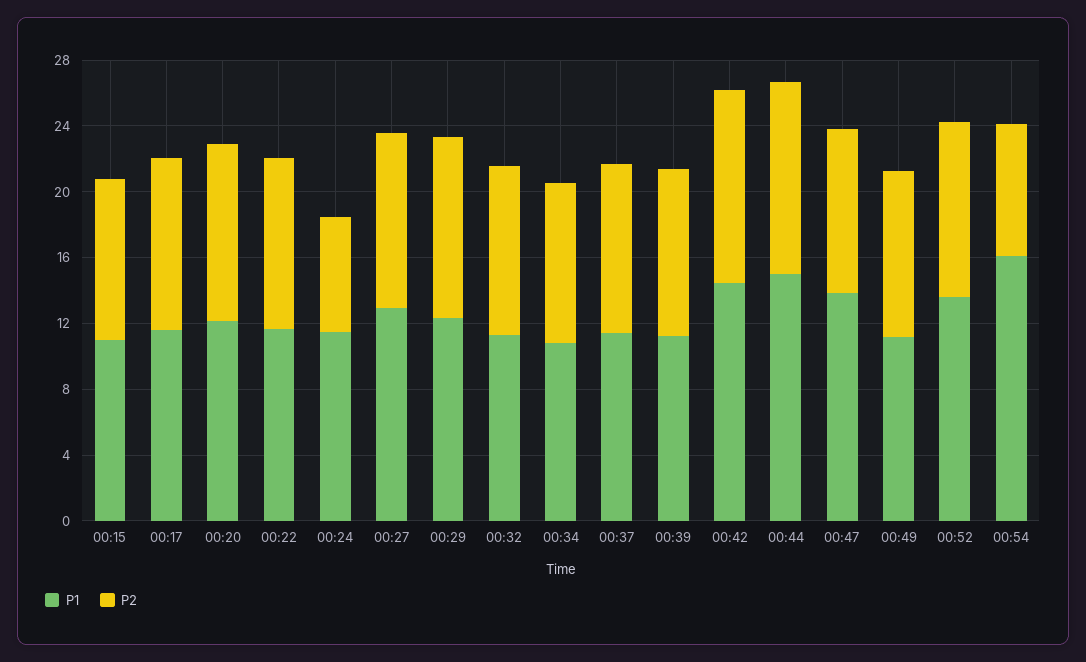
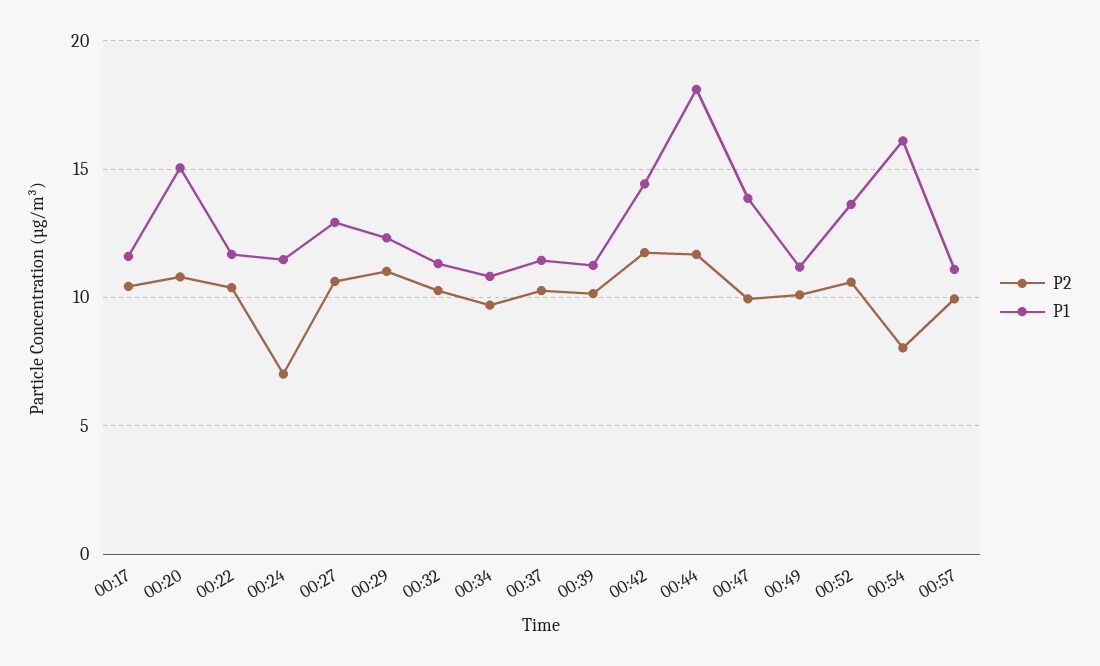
P1, 00:15: 11 -> none
P2, 00:15: 10 -> none
P1, 00:20: 12 -> 15
P1, 00:44: 15 -> 18
P2, 00:57: none -> 10
P1, 00:57: none -> 11

